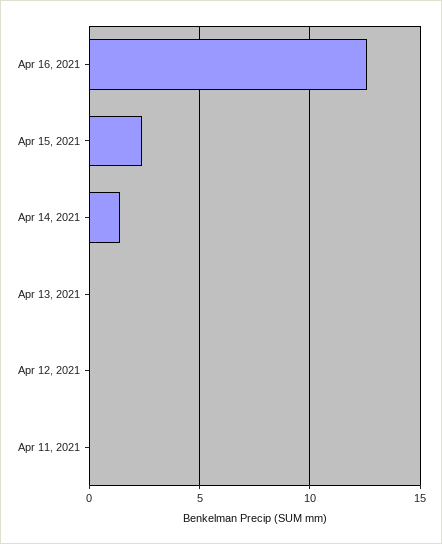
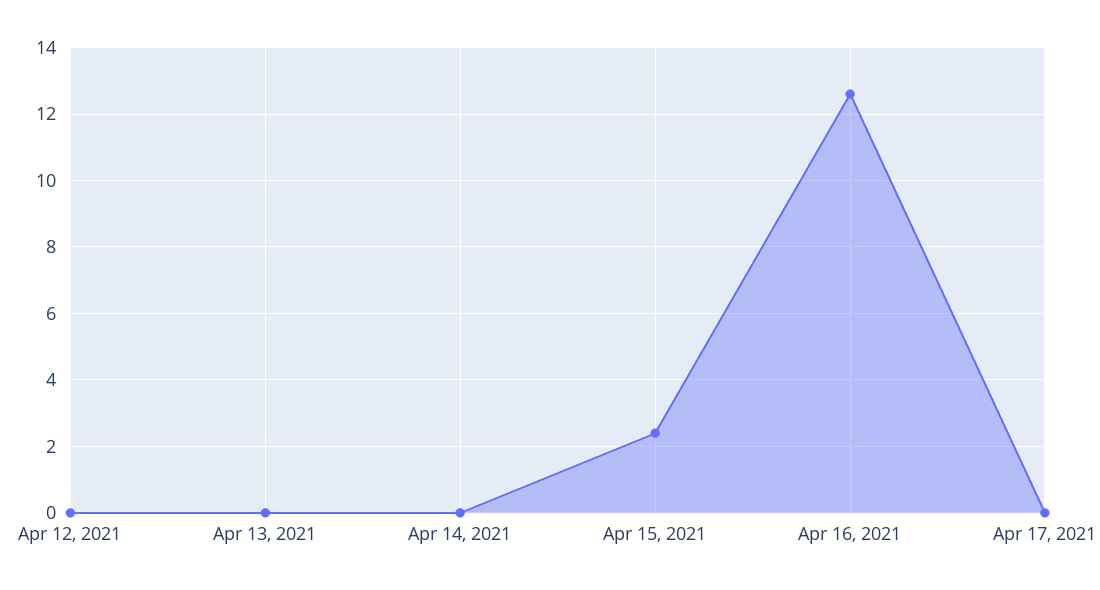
Apr 14, 2021: 1.5 -> 0
Apr 11, 2021: 0 -> none
Apr 17, 2021: none -> 0

